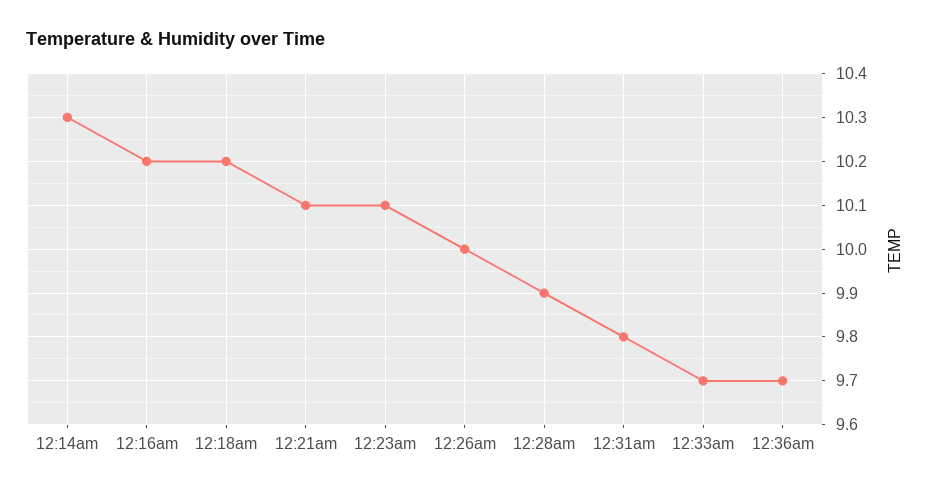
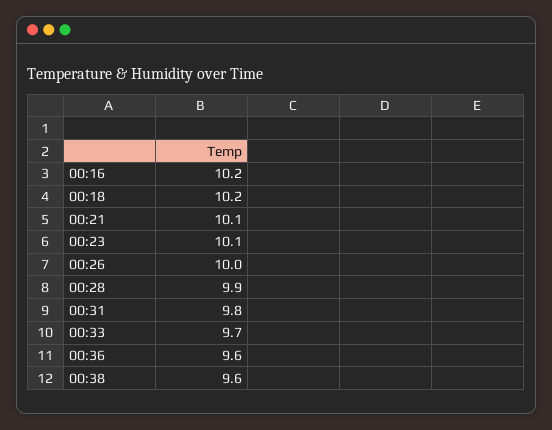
12:14am: 10.3 -> none
12:36am: 9.7 -> 9.6
00:38: none -> 9.6

